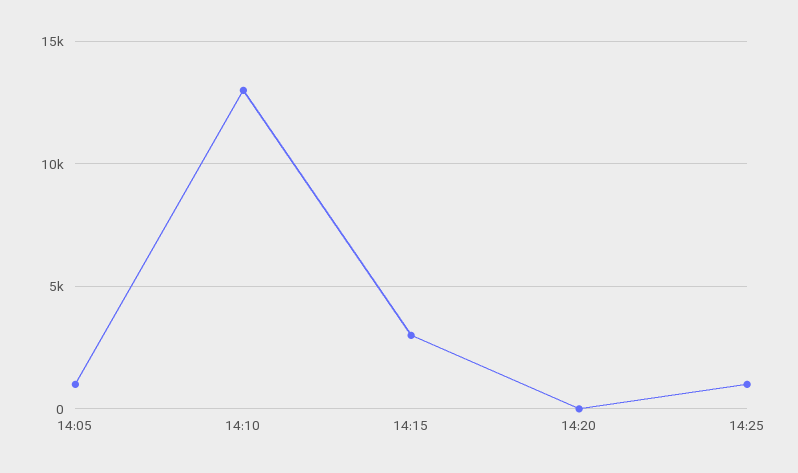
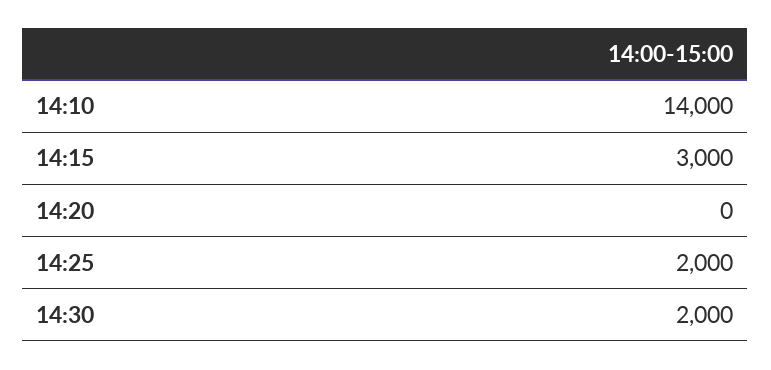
14:05: 1000 -> none
14:10: 13000 -> 14000
14:25: 1000 -> 2000
14:30: none -> 2000

